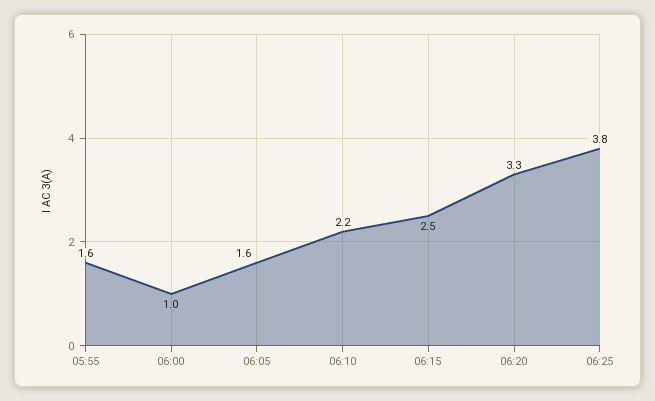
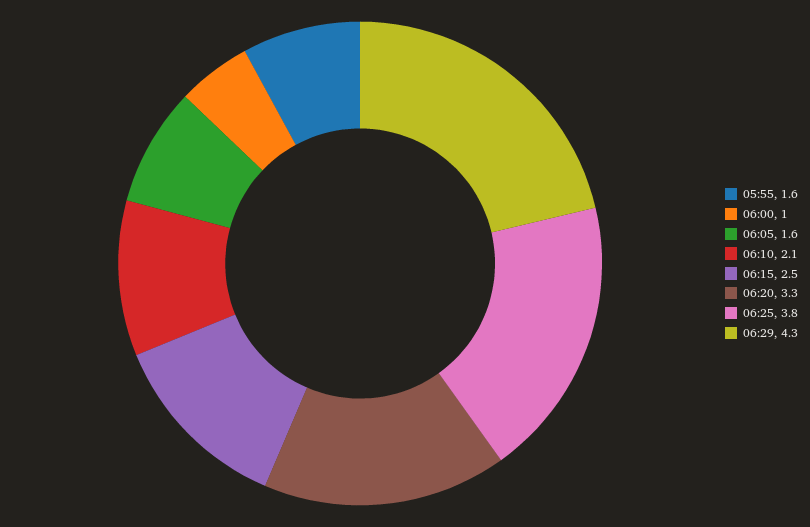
06:10: 2.2 -> 2.1
06:29: none -> 4.3

